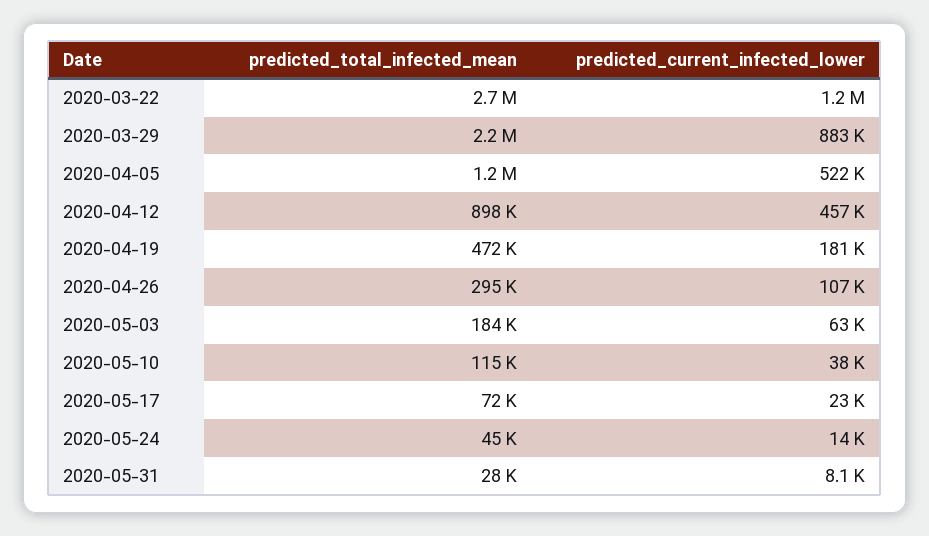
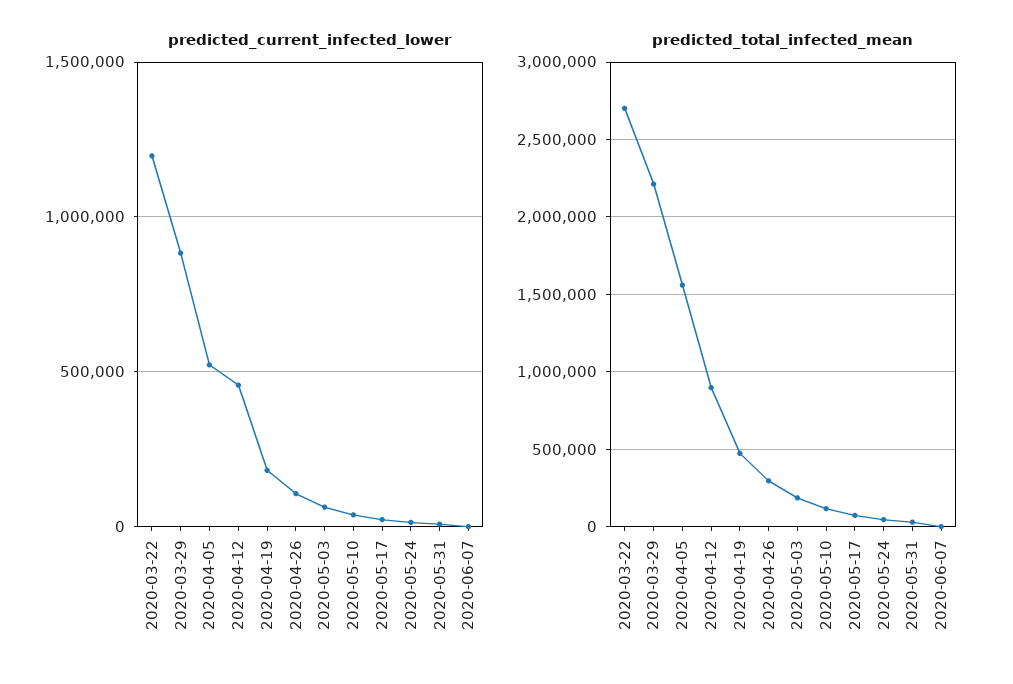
predicted_total_infected_mean, 2020-04-05: 1200000 -> 1550000
predicted_current_infected_lower, 2020-06-07: none -> 0
predicted_total_infected_mean, 2020-06-07: none -> 0

